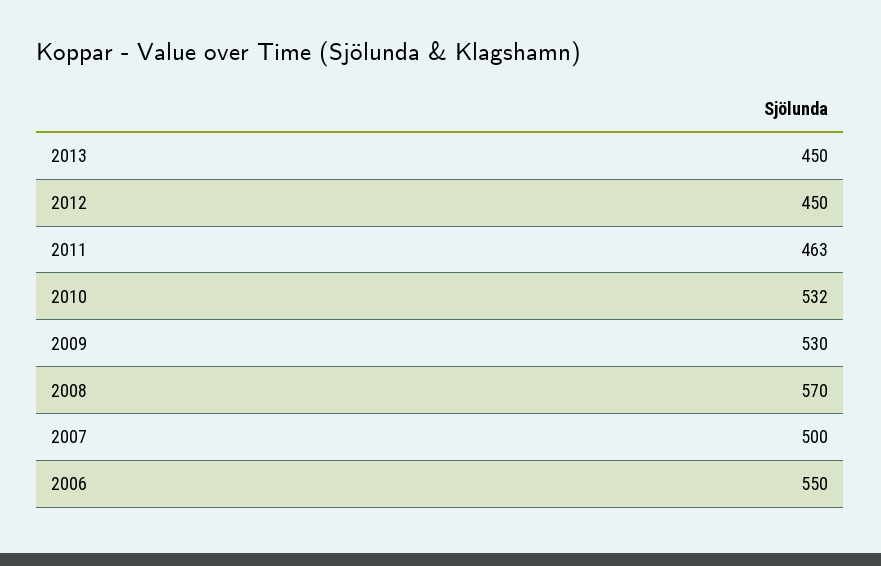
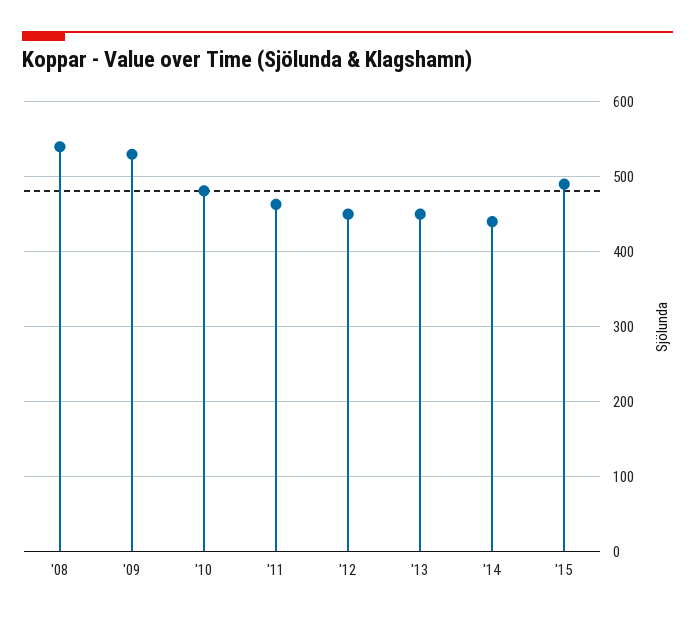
2010: 532 -> 480
2008: 570 -> 540
2007: 500 -> none
2006: 550 -> none
'14: none -> 440
'15: none -> 490

